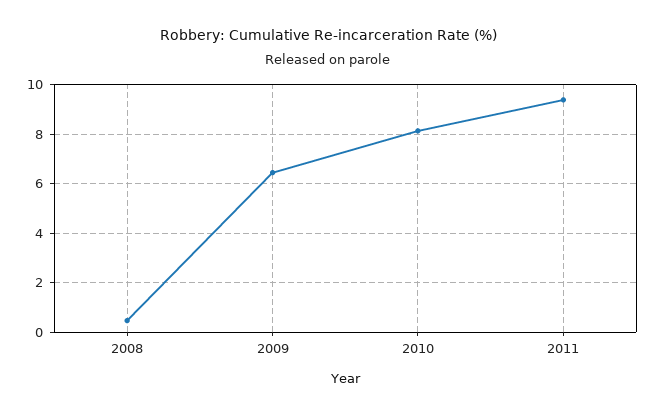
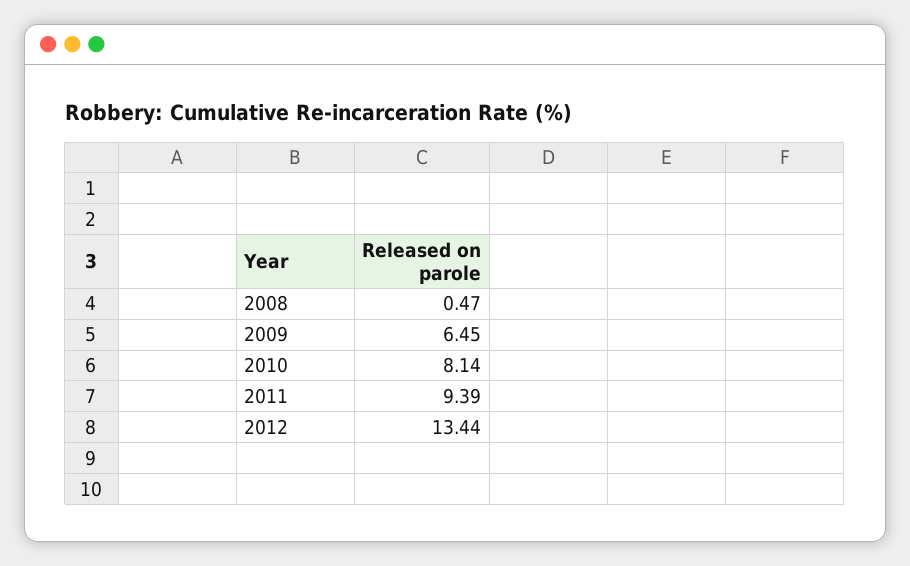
2012: none -> 13.44

